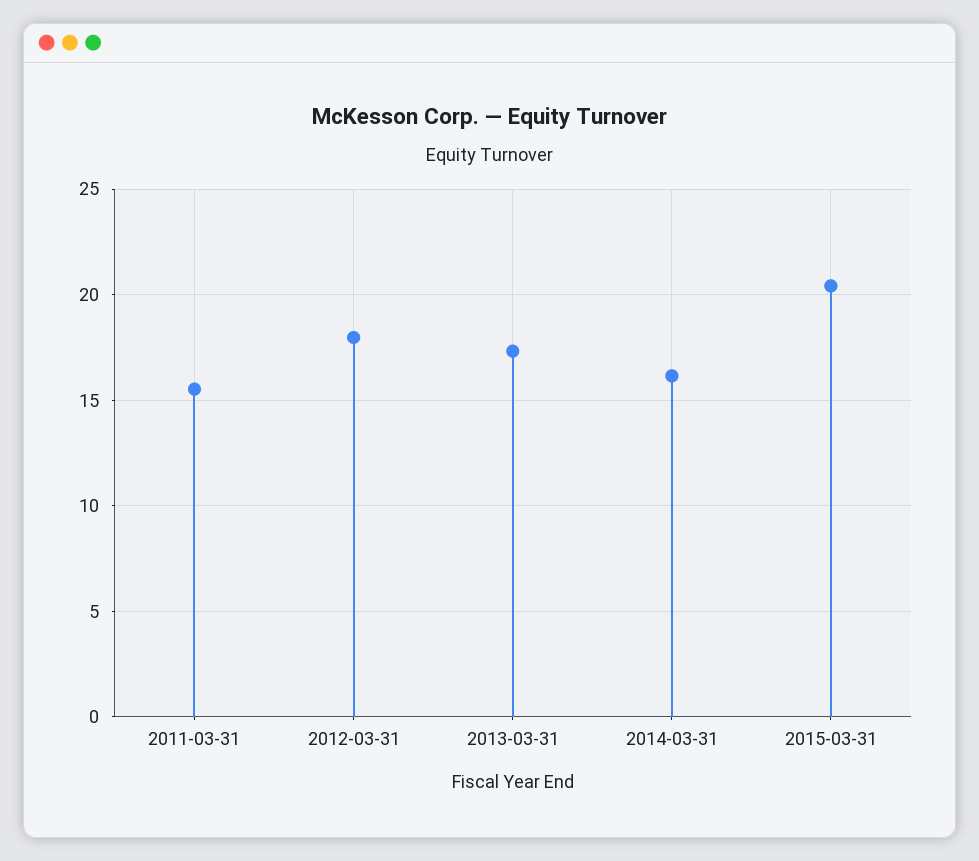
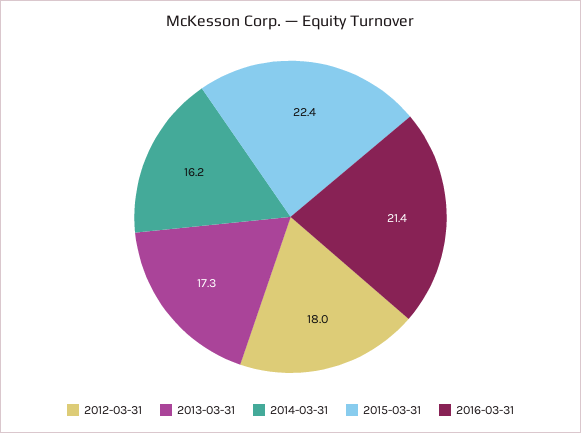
2011-03-31: 15.5 -> none
2015-03-31: 20.5 -> 22.4
2016-03-31: none -> 21.4

